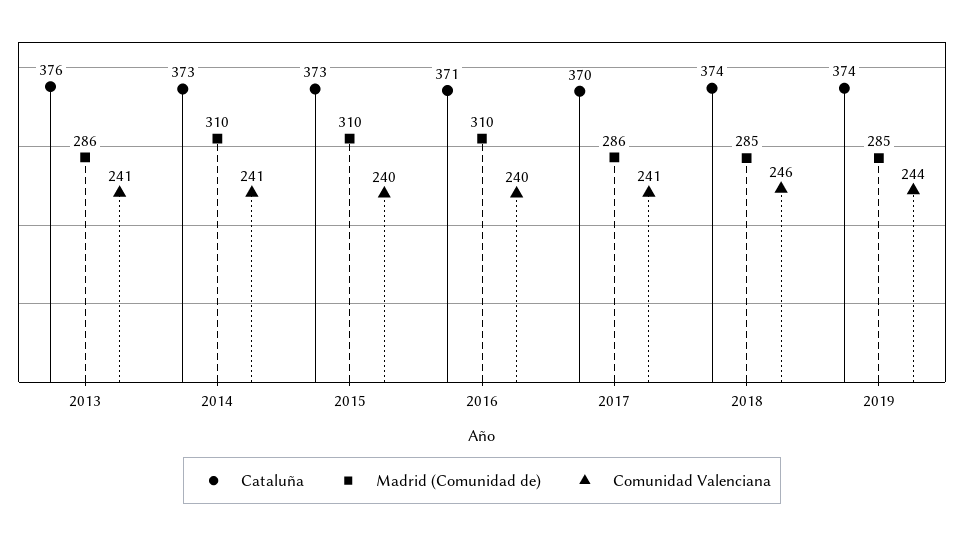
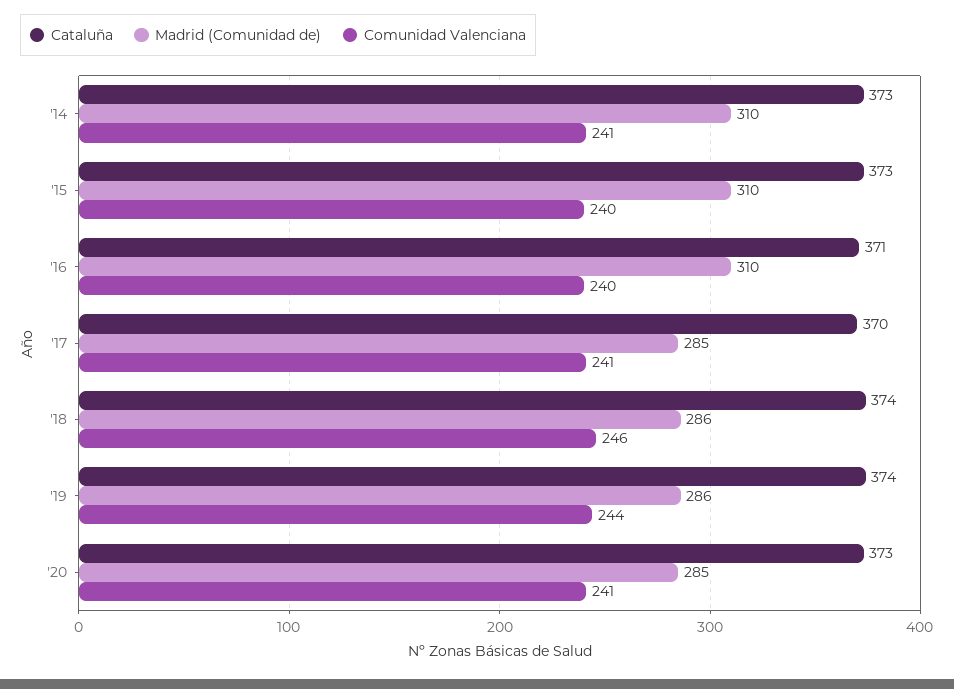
Cataluña, 2013: 376 -> none
Madrid (Comunidad de), 2013: 286 -> none
Comunidad Valenciana, 2013: 241 -> none
Madrid (Comunidad de), 2017: 286 -> 285
Madrid (Comunidad de), 2018: 285 -> 286
Madrid (Comunidad de), 2019: 285 -> 286
Cataluña, '20: none -> 373
Madrid (Comunidad de), '20: none -> 285
Comunidad Valenciana, '20: none -> 241

